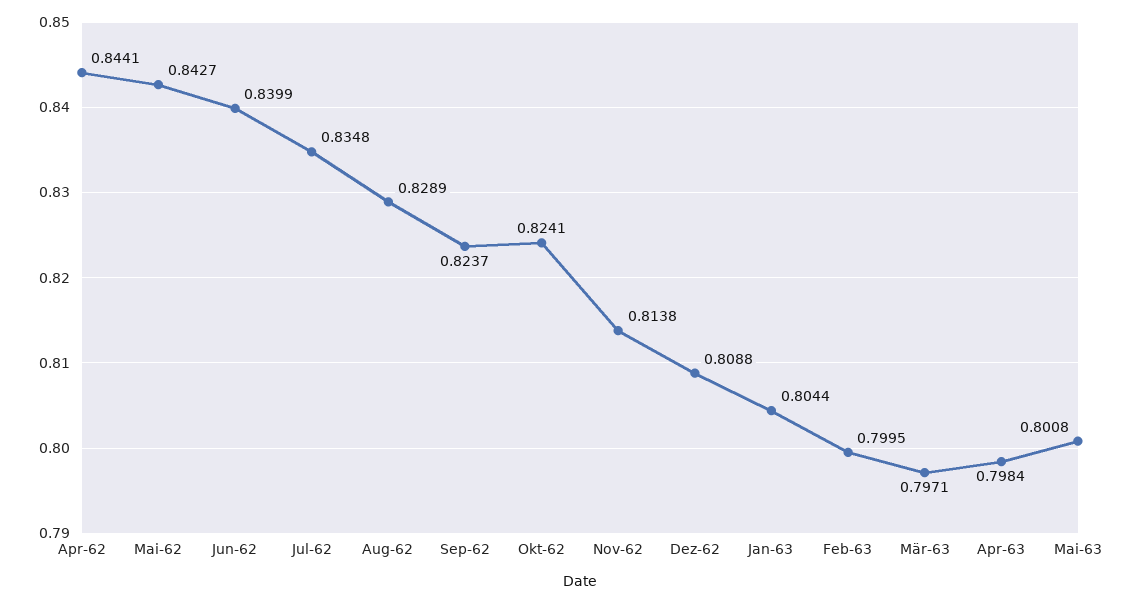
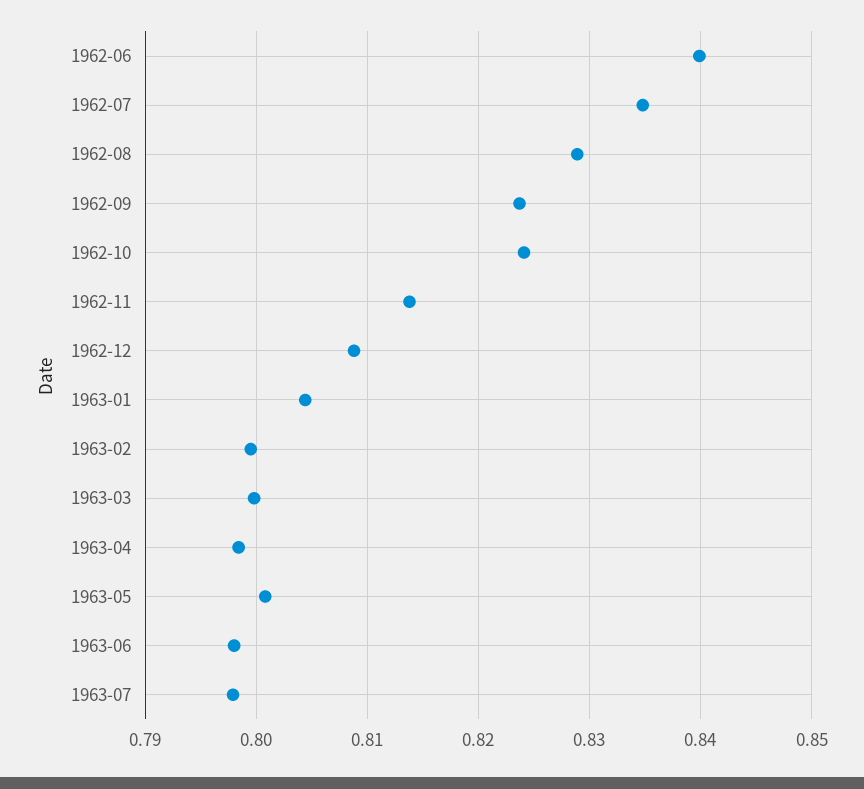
Apr-62: 0.8441 -> none
Mai-62: 0.8427 -> none
Mär-63: 0.7971 -> 0.8
1963-06: none -> 0.798
1963-07: none -> 0.798

